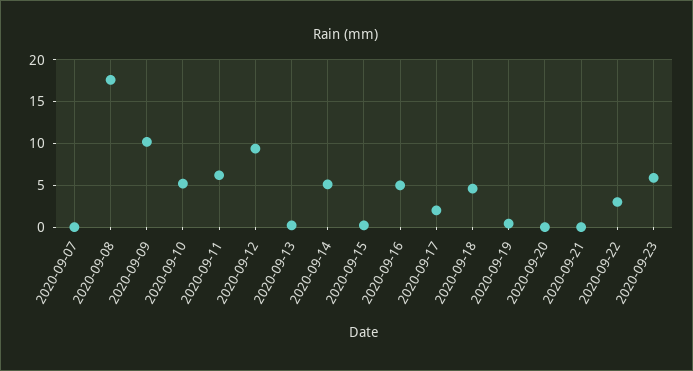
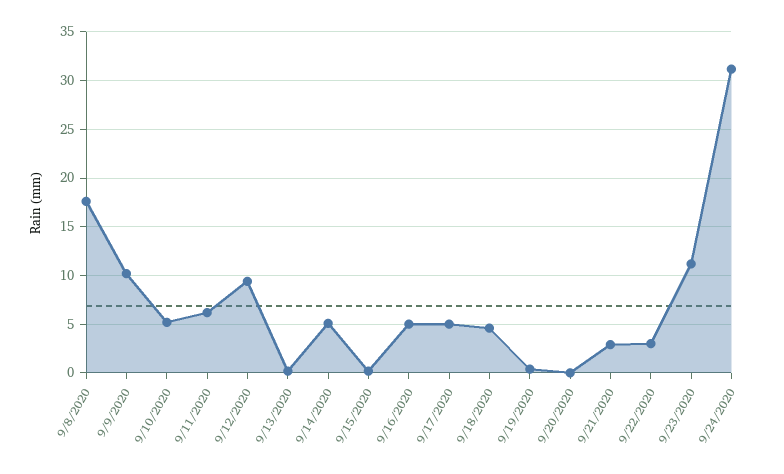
2020-09-07: 0 -> none
2020-09-17: 2 -> 5
2020-09-21: 0 -> 3
2020-09-23: 6 -> 11
9/24/2020: none -> 31

